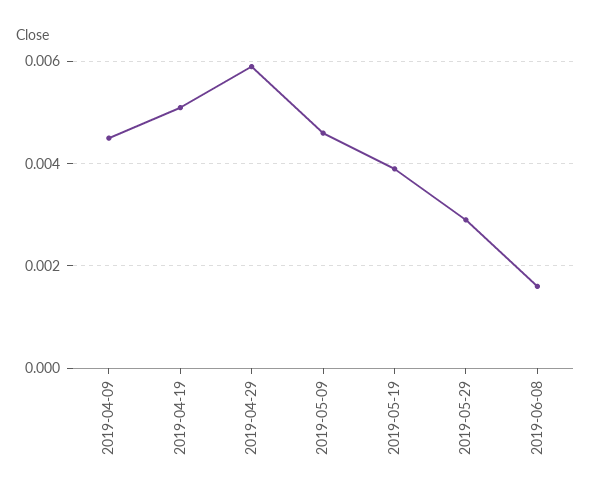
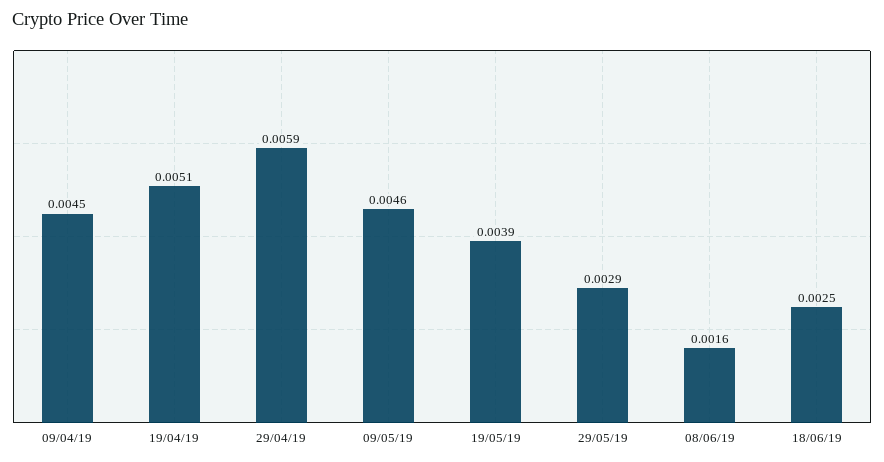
18/06/19: none -> 0.0025

